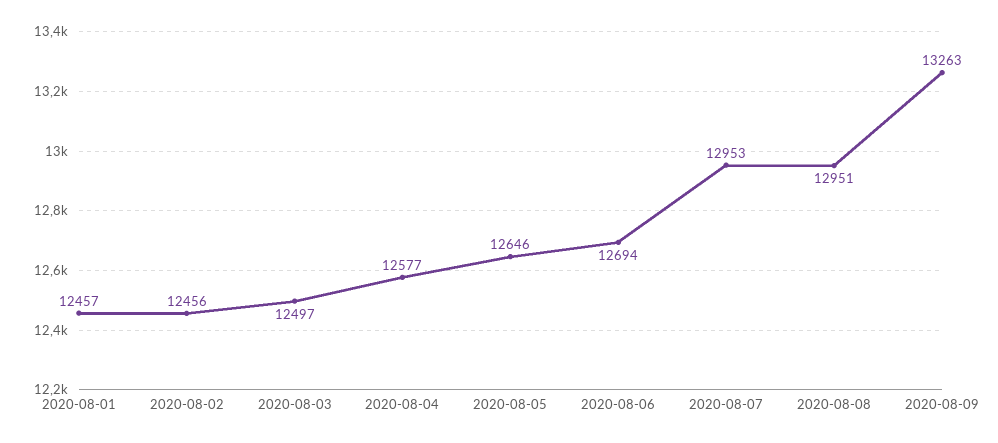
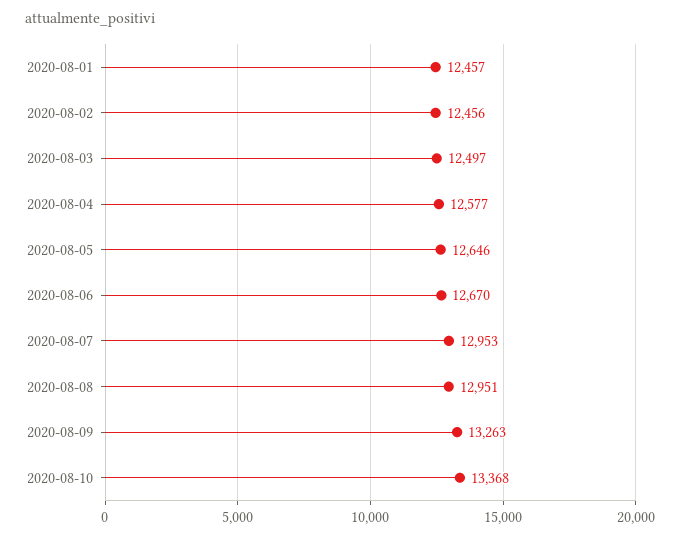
2020-08-06: 12694 -> 12670
2020-08-10: none -> 13368

